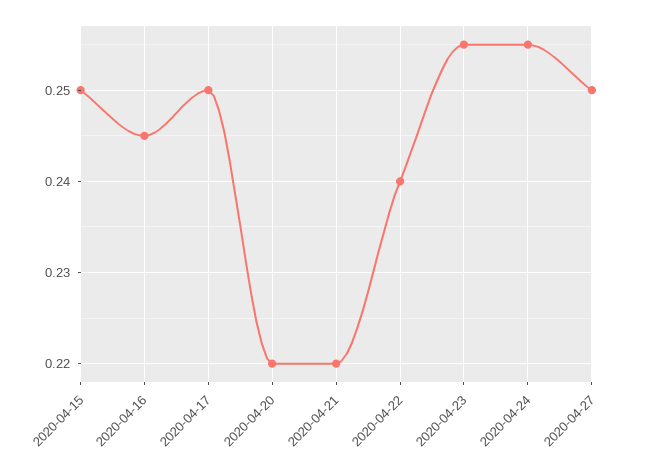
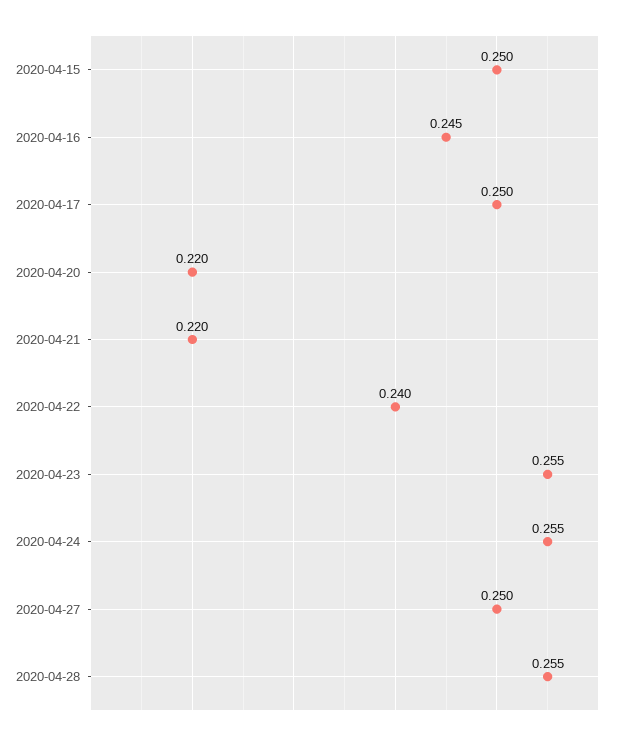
2020-04-28: none -> 0.255

